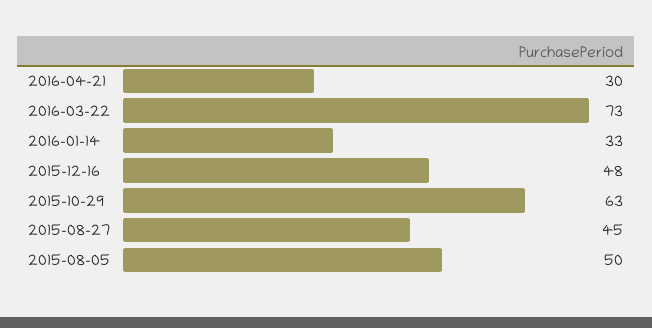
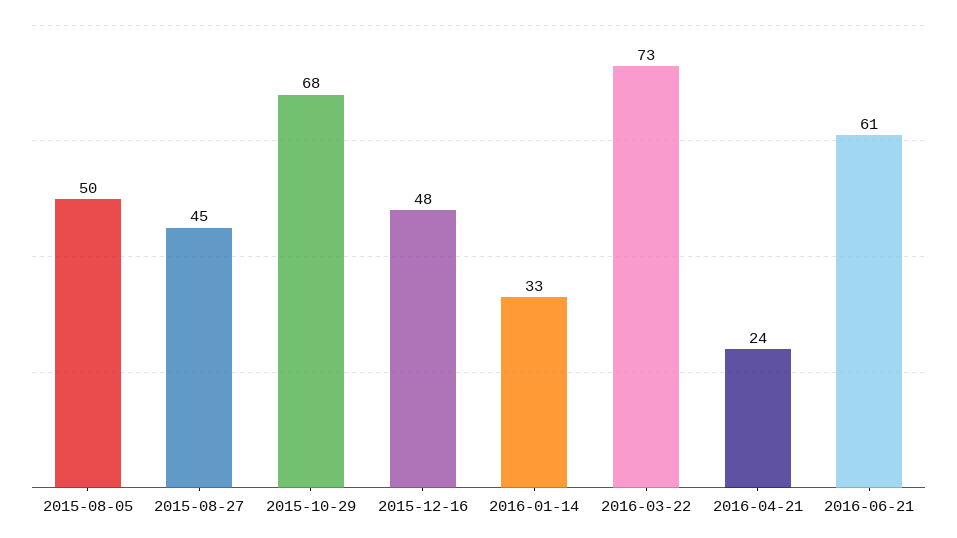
2016-04-21: 30 -> 24
2015-10-29: 63 -> 68
2016-06-21: none -> 61

